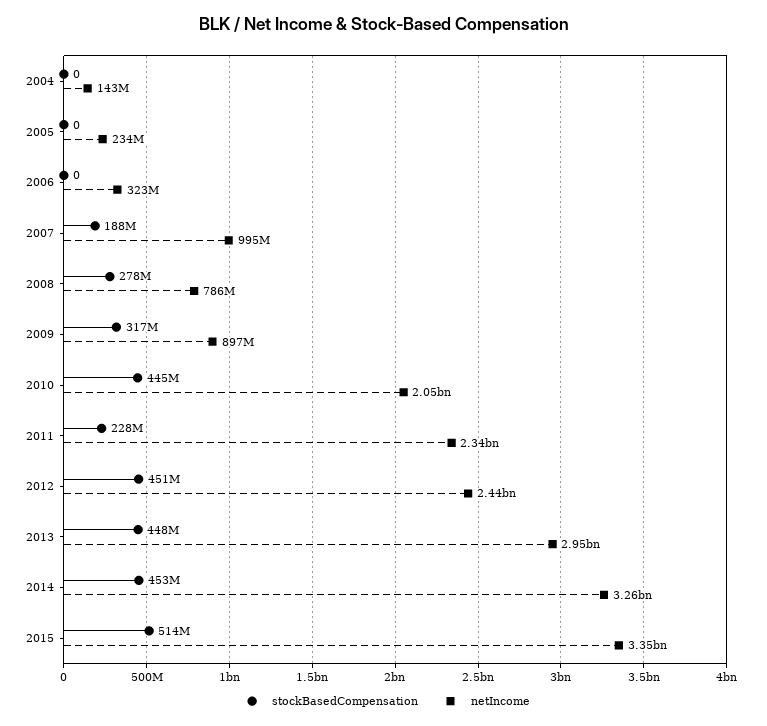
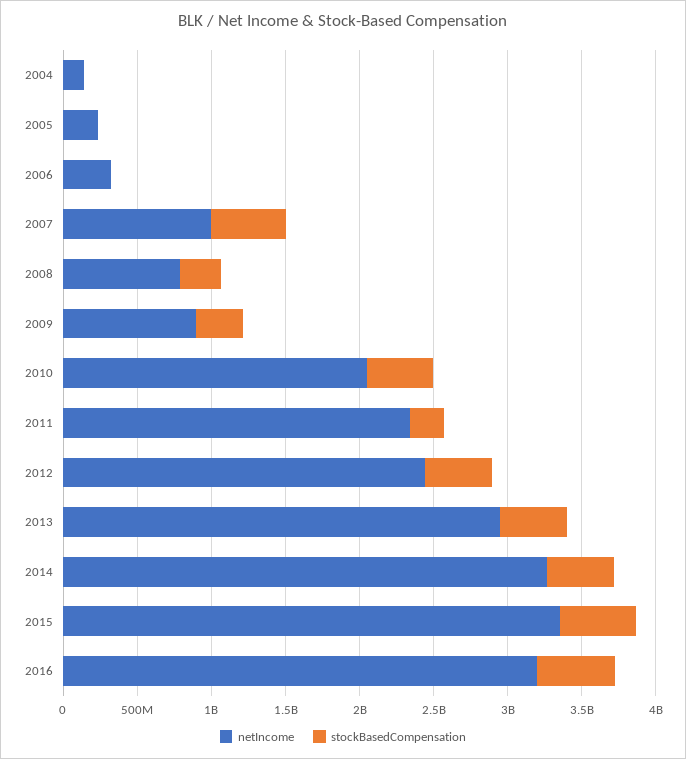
stockBasedCompensation, 2007: 188000000 -> 500000000
netIncome, 2016: none -> 3200000000
stockBasedCompensation, 2016: none -> 500000000

